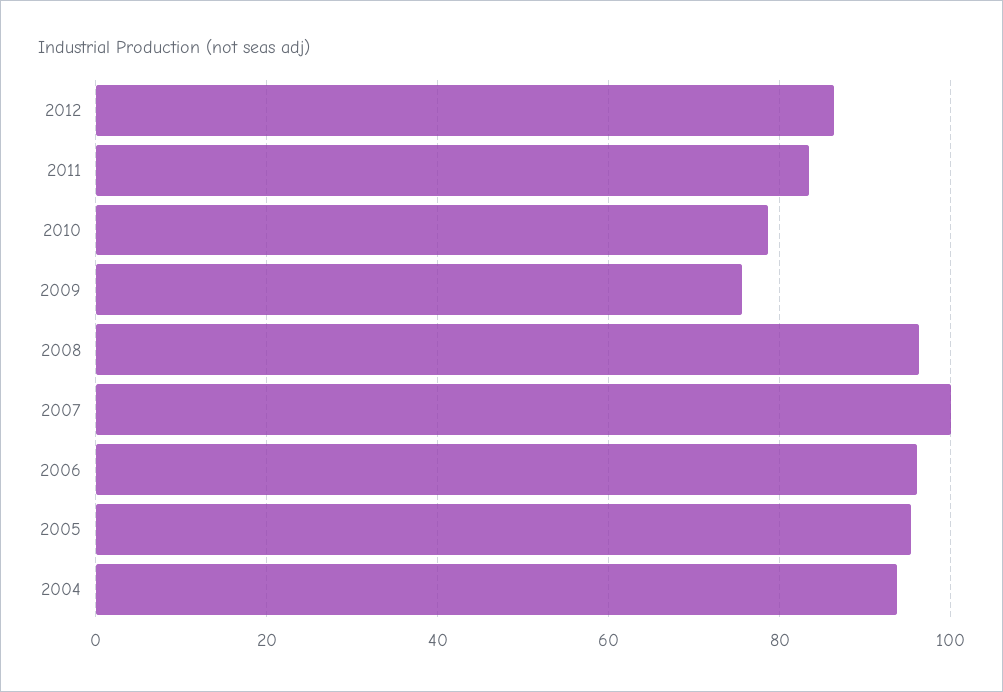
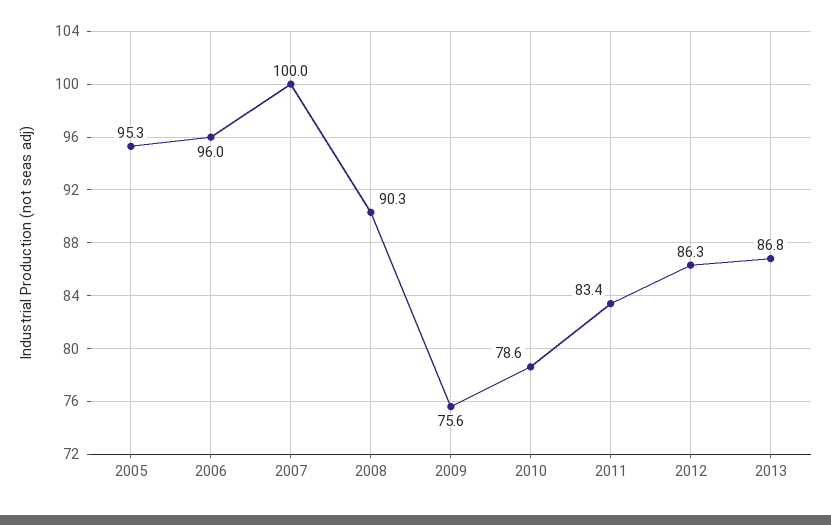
2008: 96 -> 90.3
2004: 94 -> none
2013: none -> 86.8

